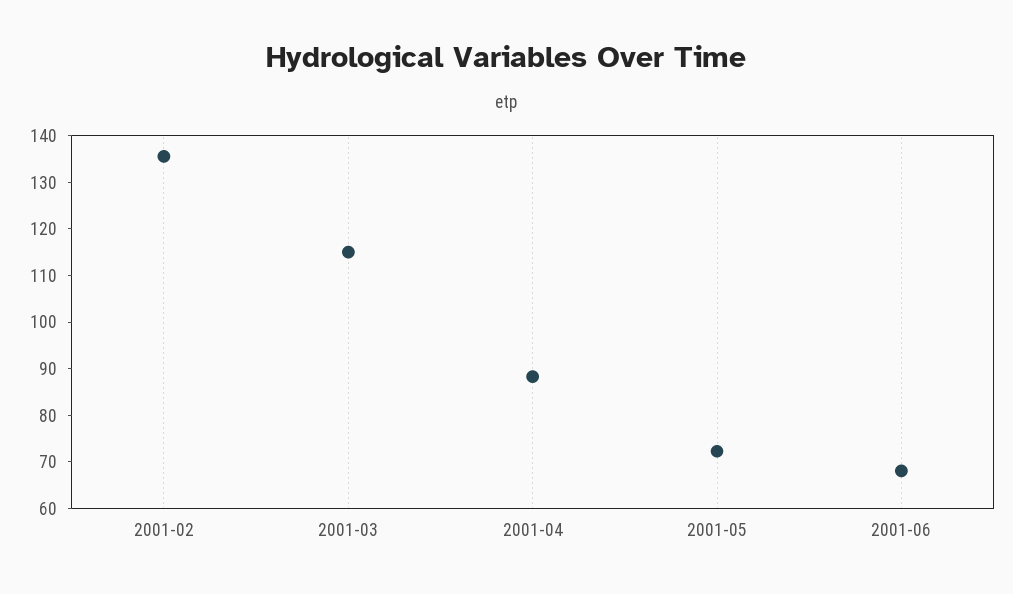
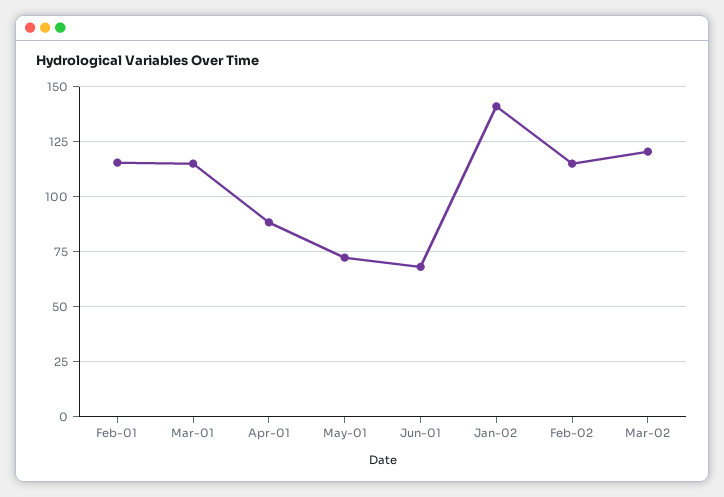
2001-02: 136 -> 115
Jan-02: none -> 140
Feb-02: none -> 115
Mar-02: none -> 120

